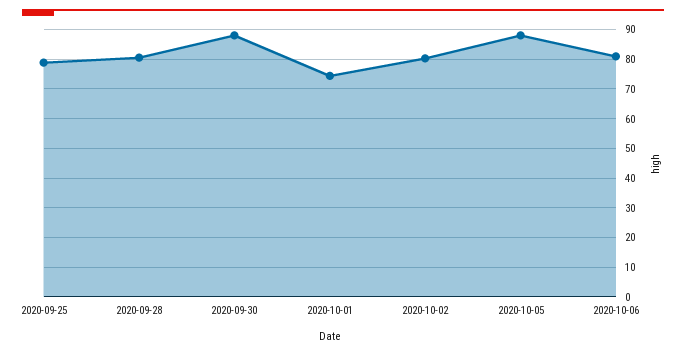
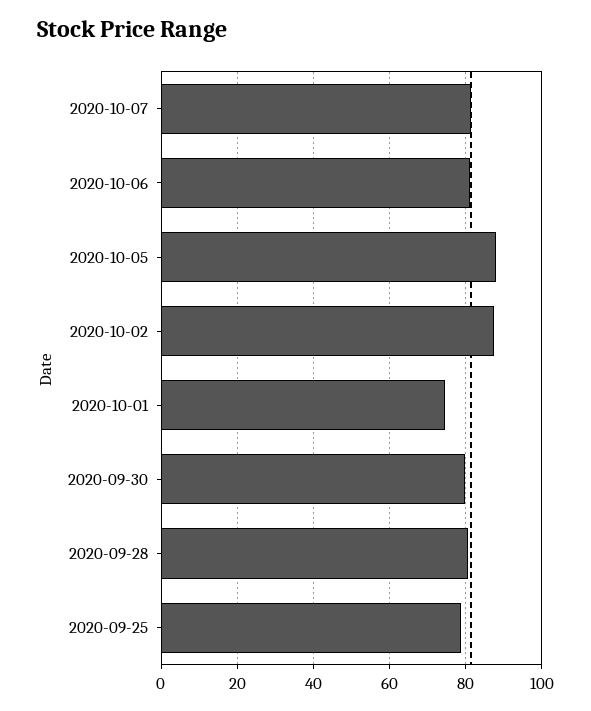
2020-09-30: 87.5 -> 80
2020-10-02: 80 -> 88
2020-10-07: none -> 82

